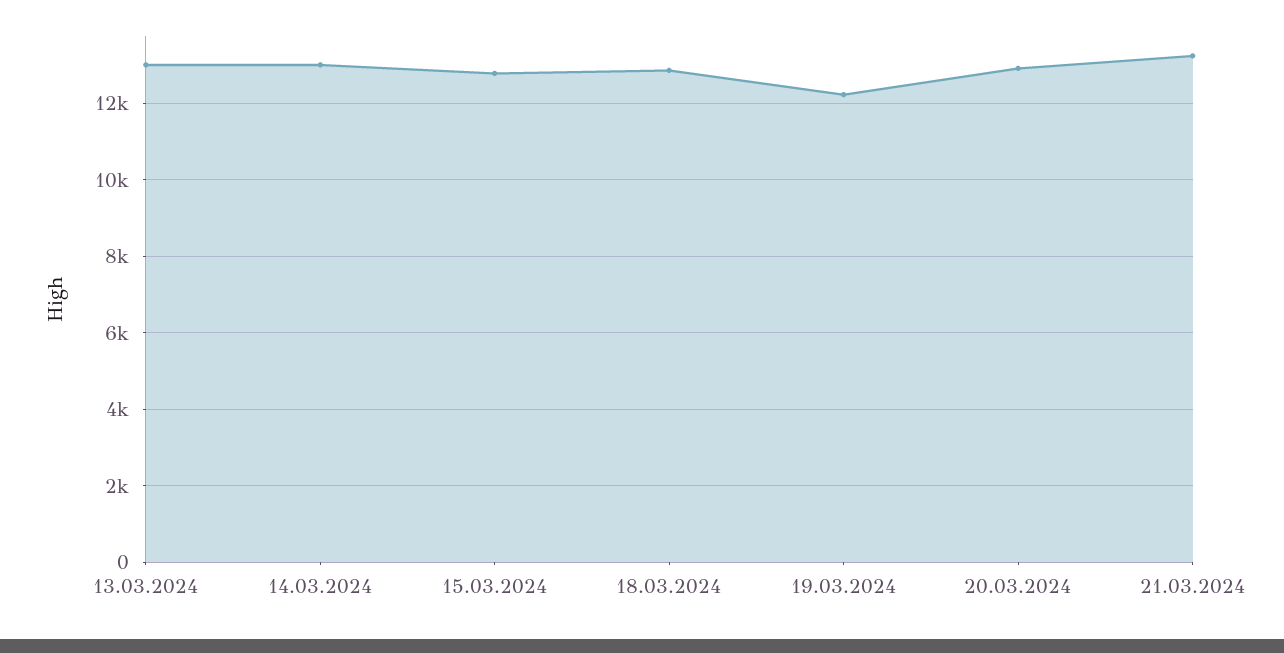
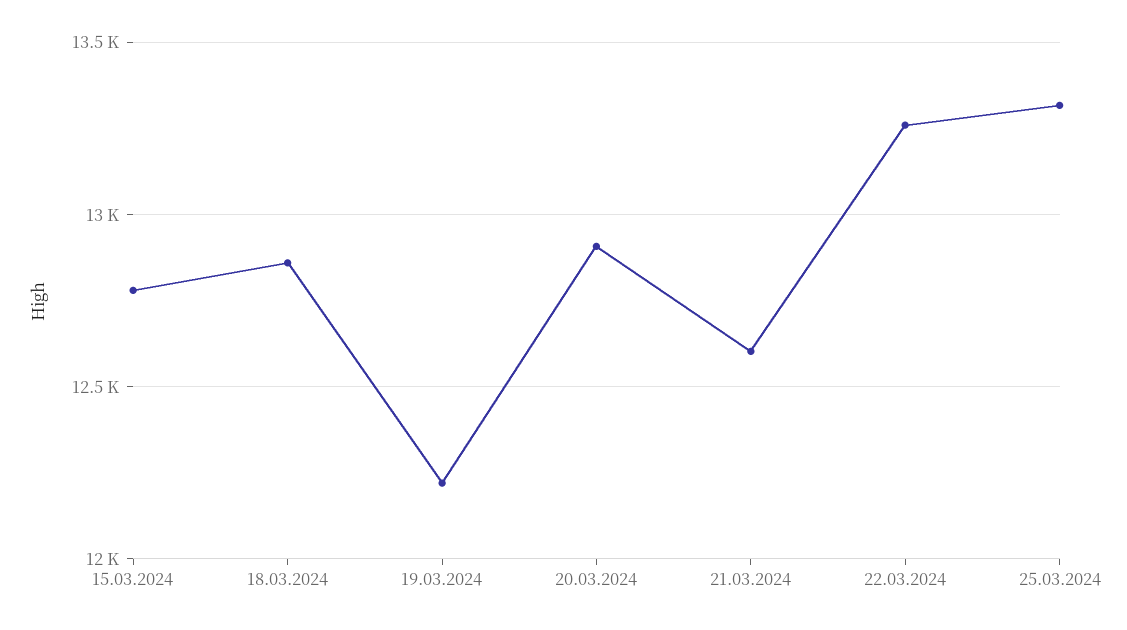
13.03.2024: 13000 -> none
14.03.2024: 13000 -> none
21.03.2024: 13200 -> 12600
22.03.2024: none -> 13250
25.03.2024: none -> 13300

